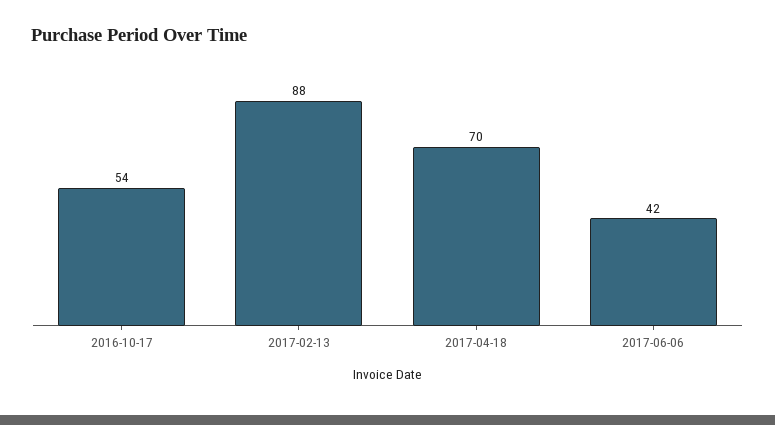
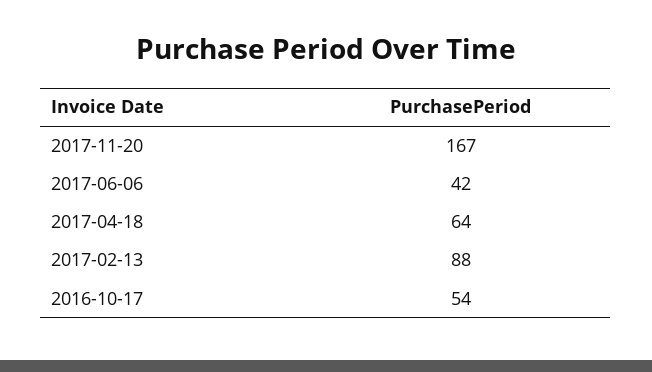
2017-04-18: 70 -> 64
2017-11-20: none -> 167

